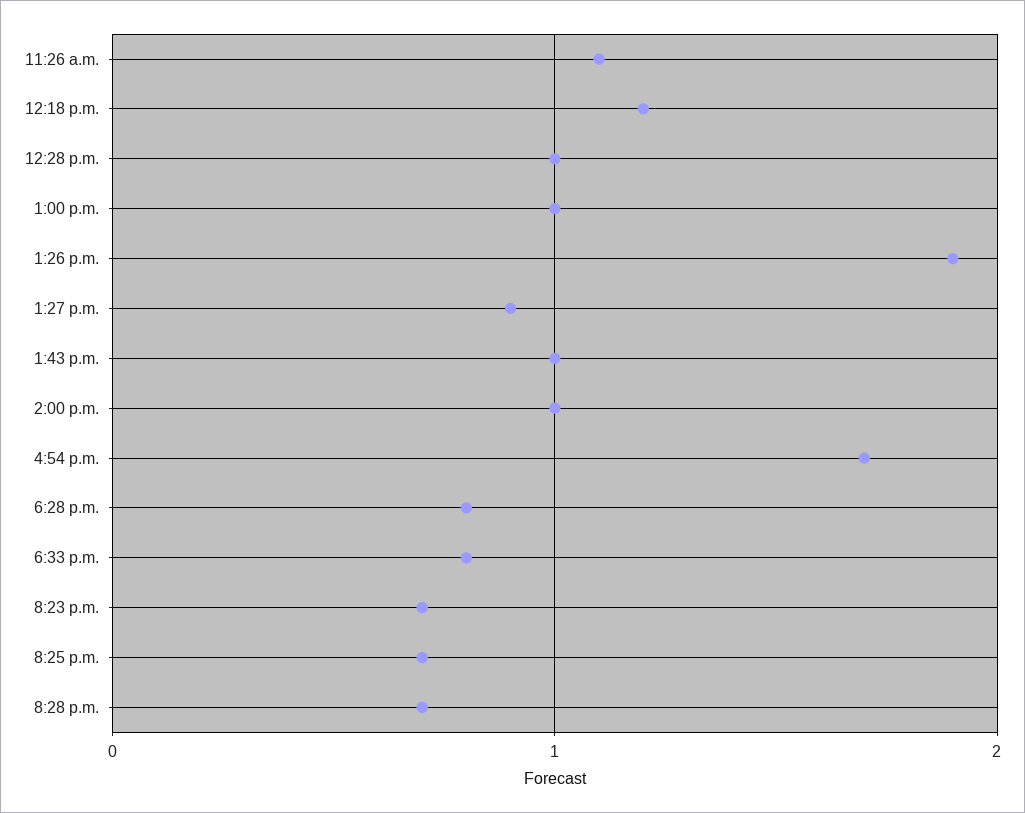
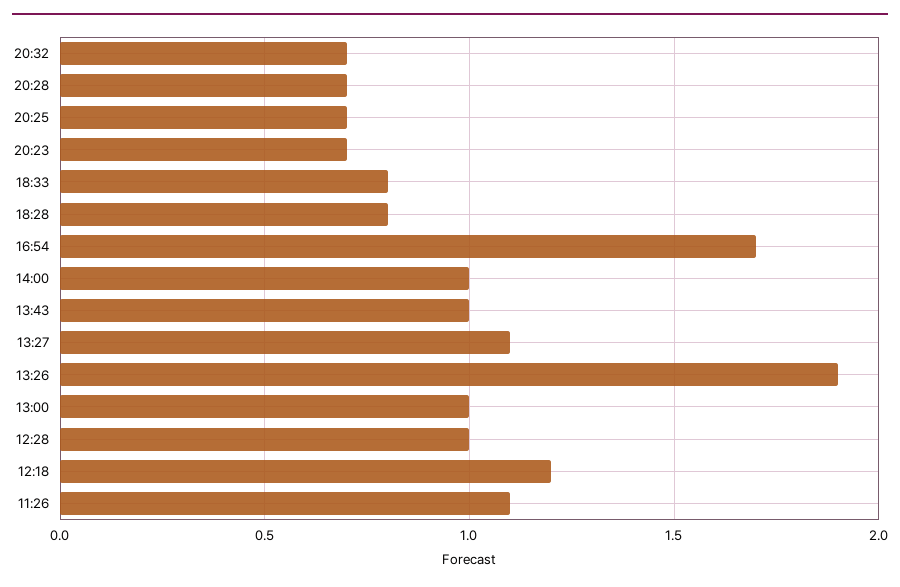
1:27 p.m.: 0.9 -> 1.1
20:32: none -> 0.7

